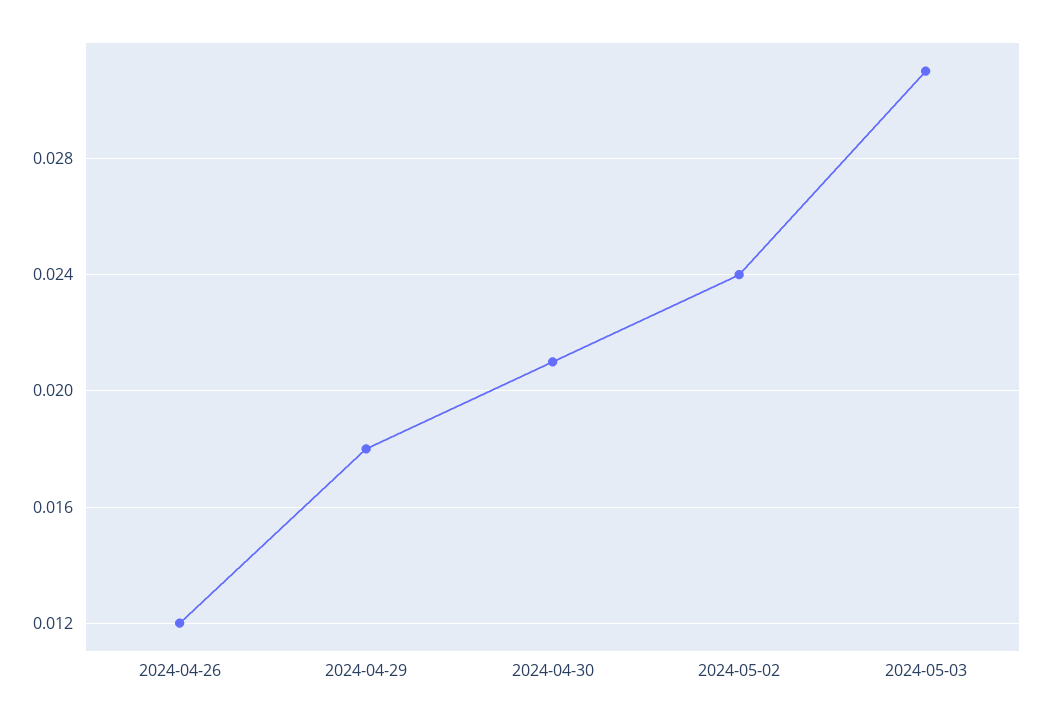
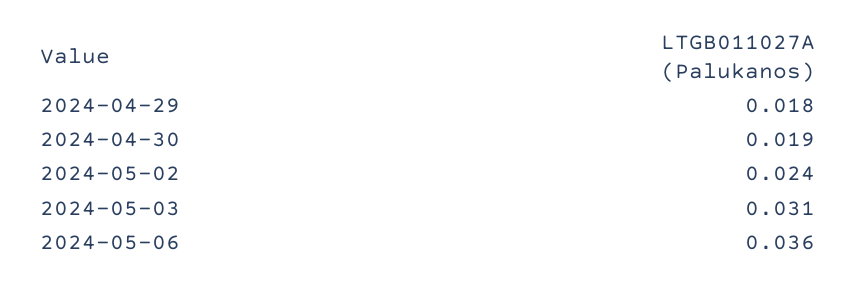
2024-04-26: 0.012 -> none
2024-04-30: 0.021 -> 0.019
2024-05-06: none -> 0.036

